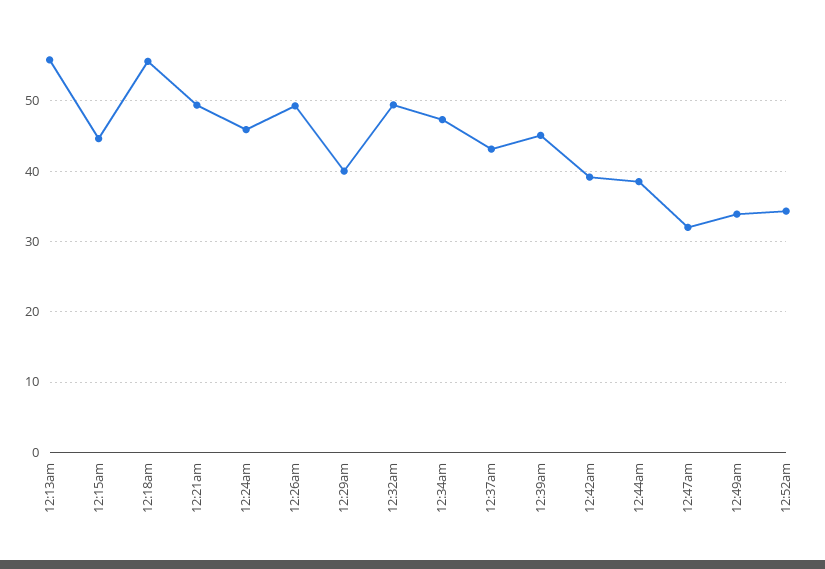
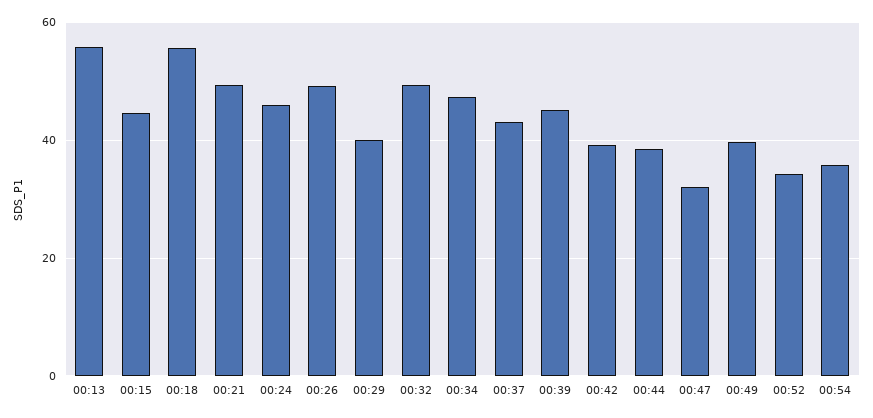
12:49am: 34 -> 40
00:54: none -> 36

